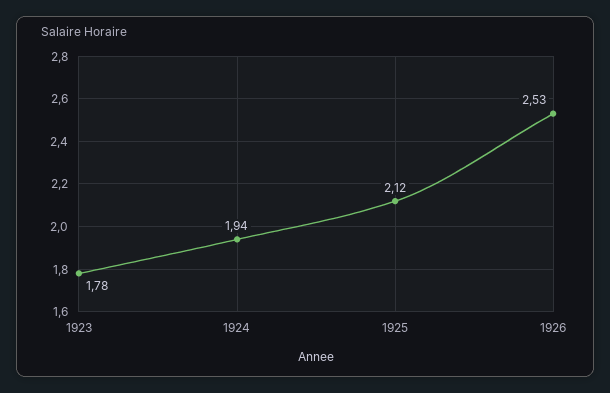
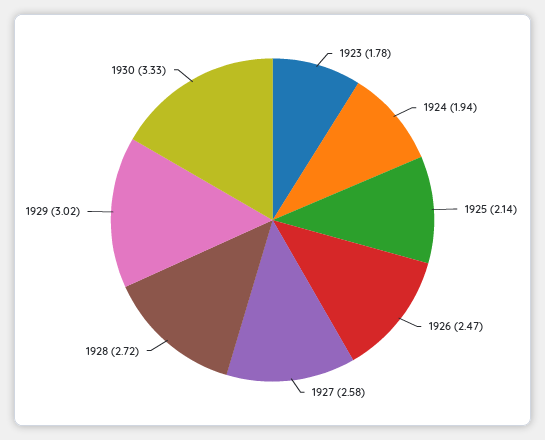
1925: 2.12 -> 2.14
1926: 2.53 -> 2.47
1927: none -> 2.58
1928: none -> 2.72
1929: none -> 3.02
1930: none -> 3.33

